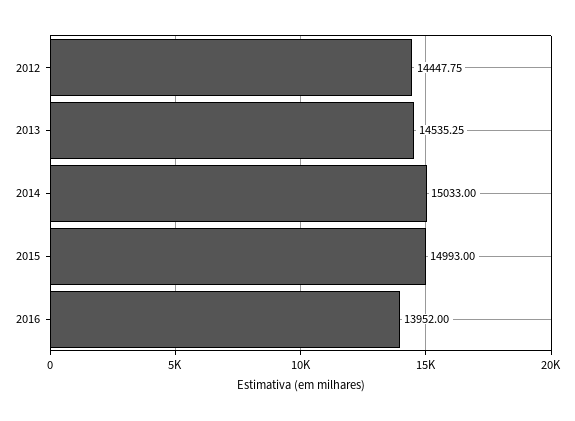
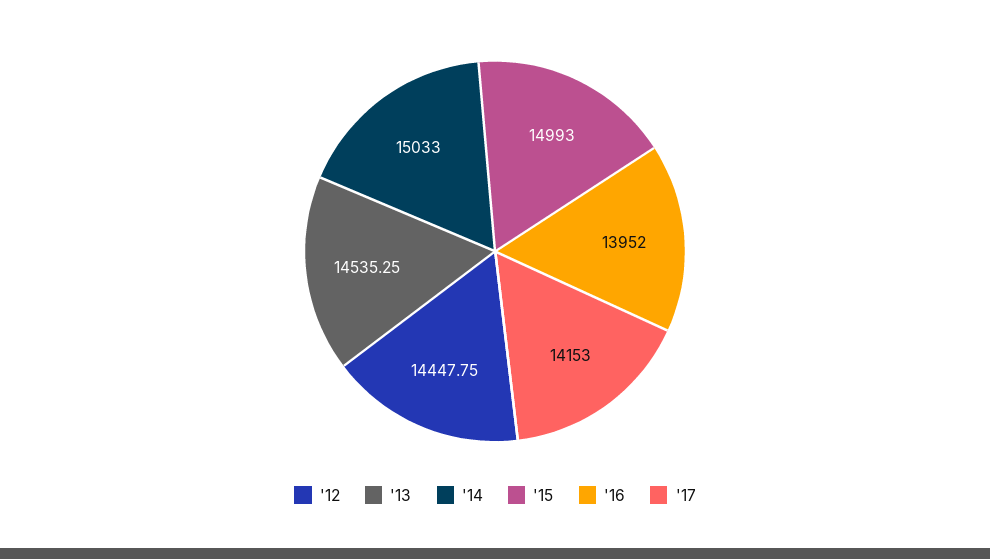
'17: none -> 14153

